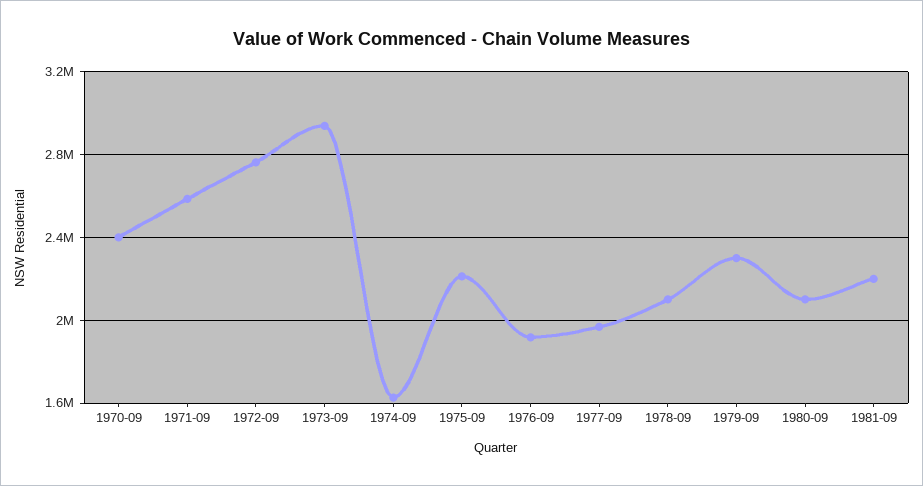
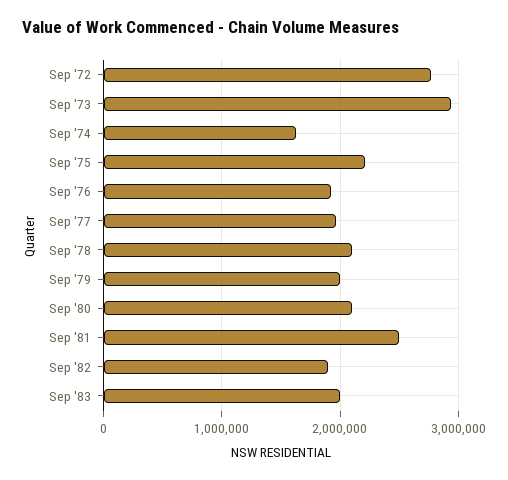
1970-09: 2400000 -> none
1971-09: 2600000 -> none
1979-09: 2300000 -> 2000000
1981-09: 2200000 -> 2500000
Sep '82: none -> 1900000
Sep '83: none -> 2000000

